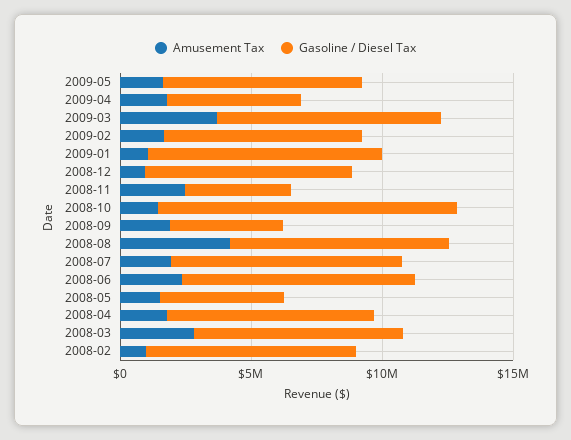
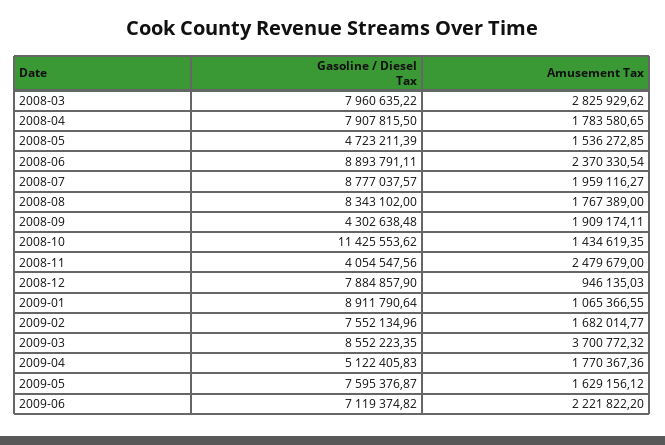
Amusement Tax, 2008-08: 4000000 -> 1767389
Amusement Tax, 2008-02: 1000000 -> none
Gasoline / Diesel Tax, 2008-02: 8000000 -> none
Gasoline / Diesel Tax, 2009-06: none -> 7119374.82
Amusement Tax, 2009-06: none -> 2221822.2

